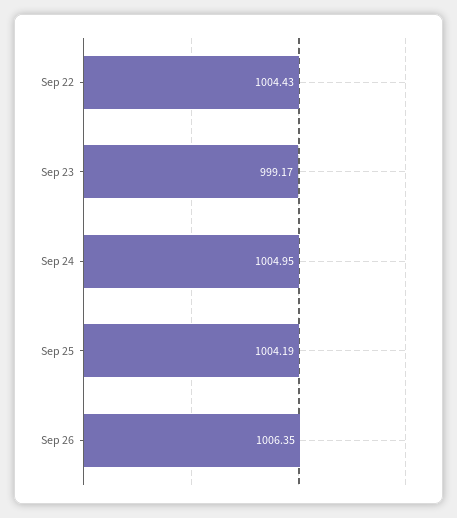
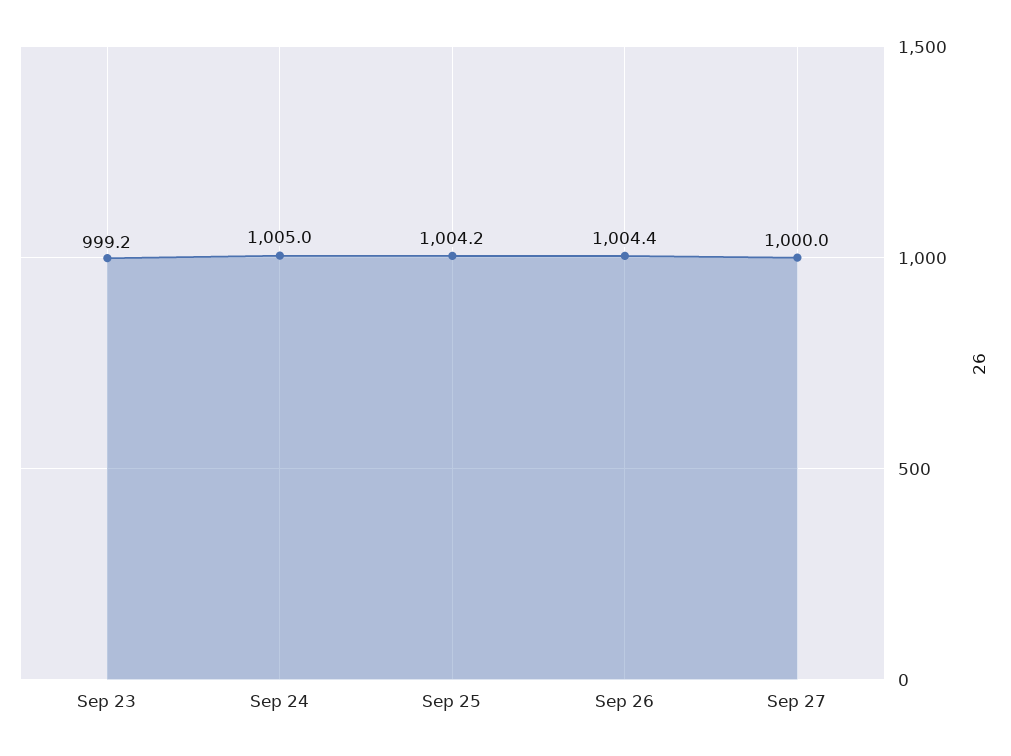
Sep 22: 1004.43 -> none
Sep 26: 1006.35 -> 1004.4
Sep 27: none -> 1000

